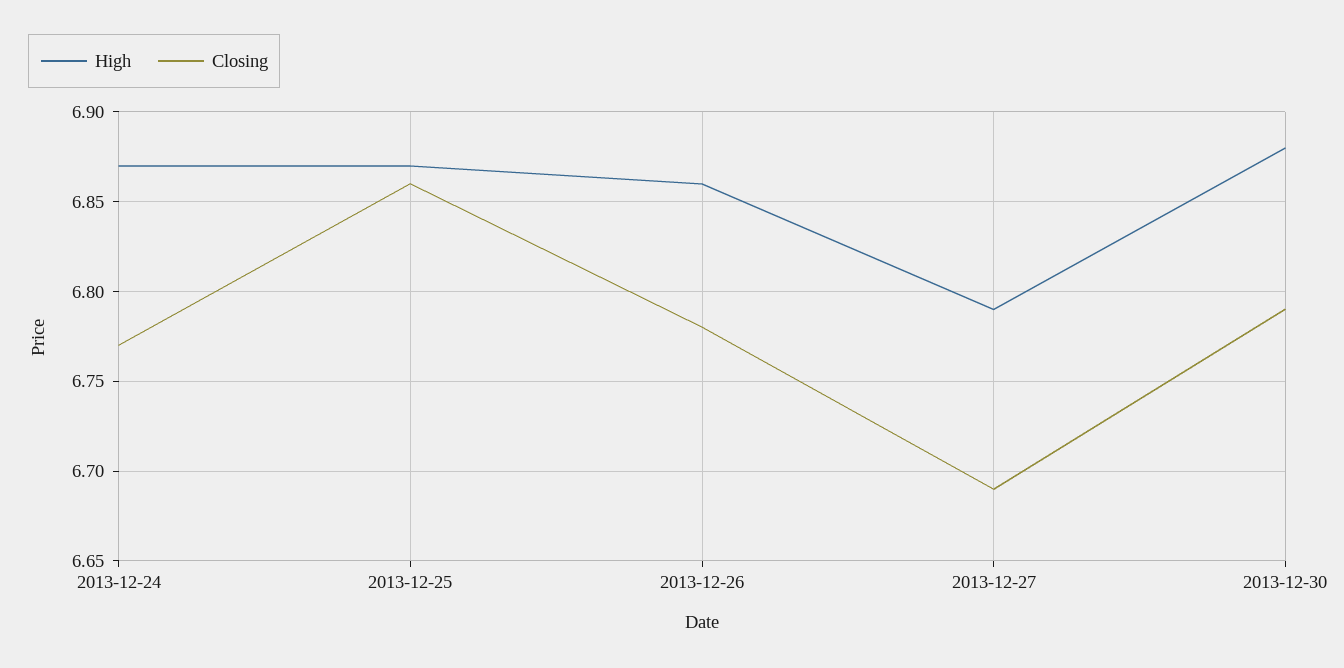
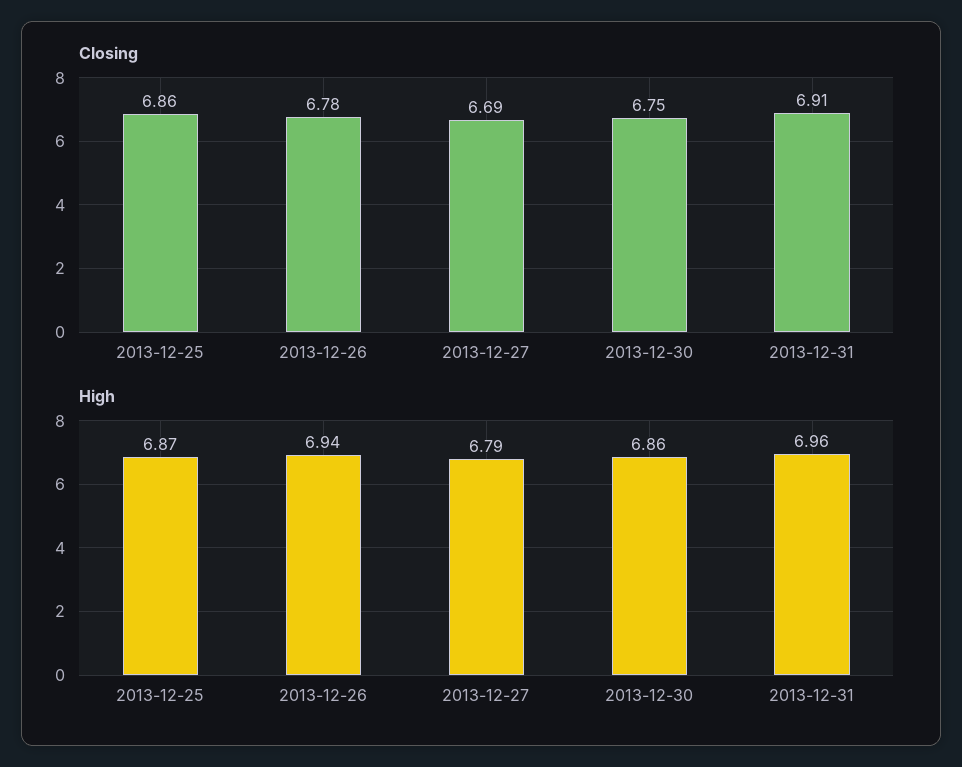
High, 2013-12-24: 6.87 -> none
Closing, 2013-12-24: 6.77 -> none
High, 2013-12-26: 6.86 -> 6.94
High, 2013-12-30: 6.88 -> 6.86
Closing, 2013-12-30: 6.79 -> 6.75
Closing, 2013-12-31: none -> 6.91
High, 2013-12-31: none -> 6.96

